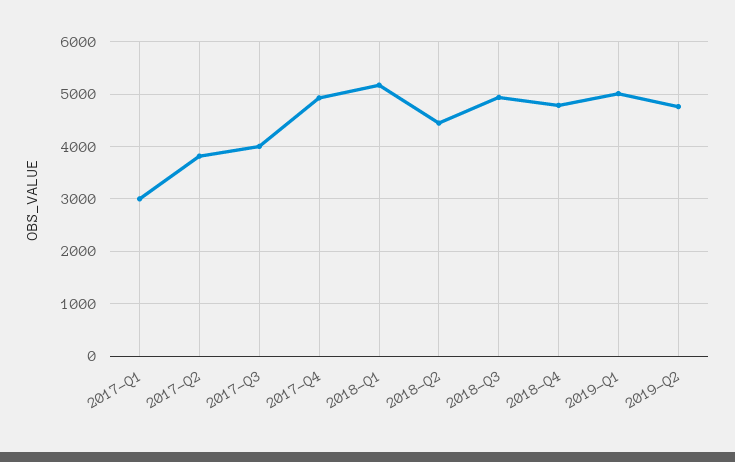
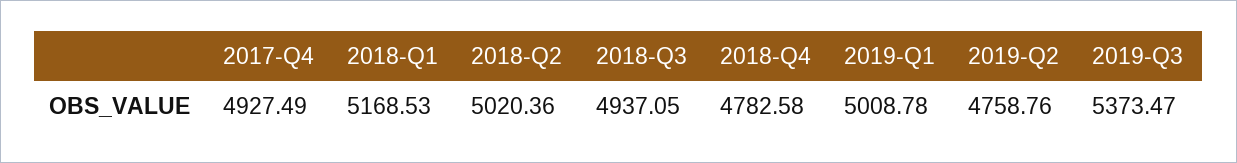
2017-Q1: 3000 -> none
2017-Q2: 3800 -> none
2017-Q3: 4000 -> none
2018-Q2: 4400 -> 5020.36
2019-Q3: none -> 5373.47

